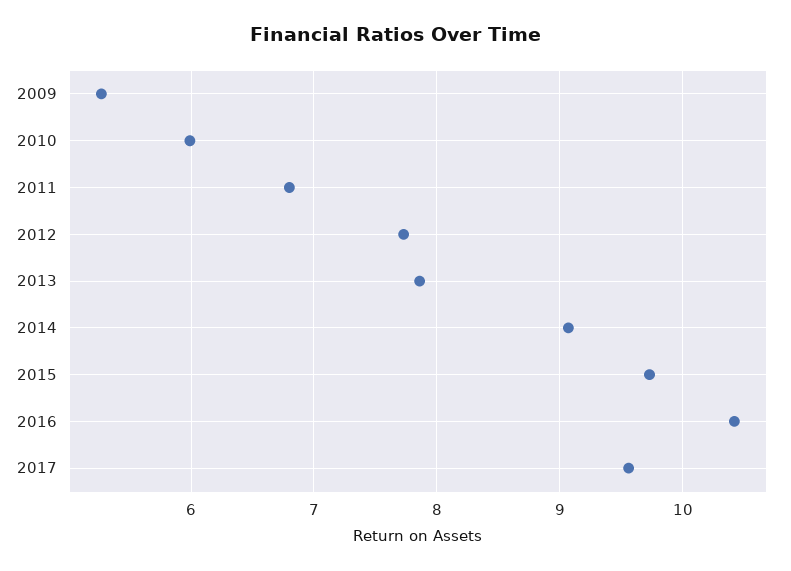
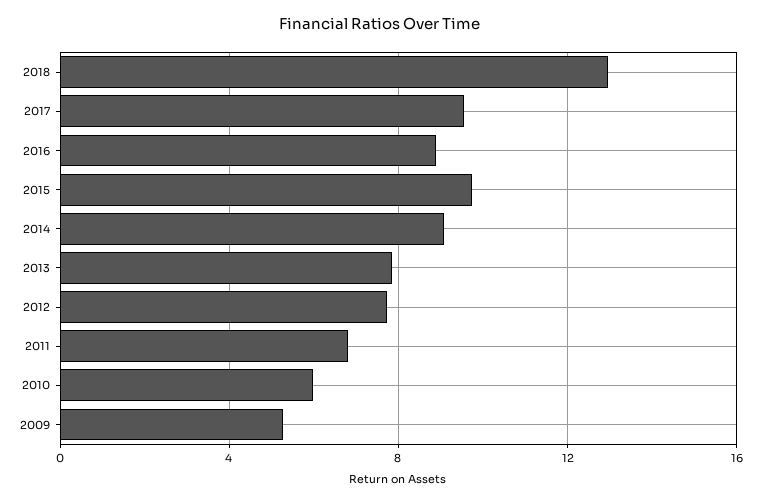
2016: 10.4 -> 9
2018: none -> 13

